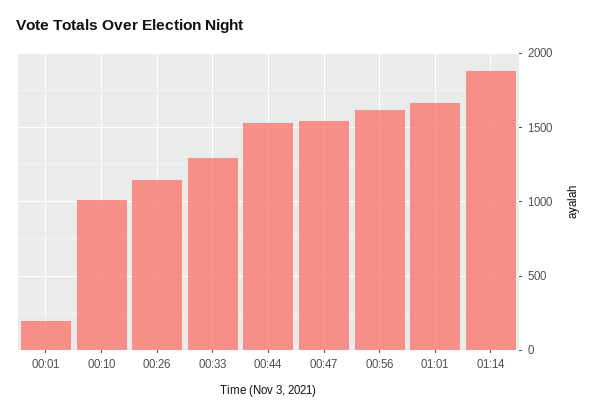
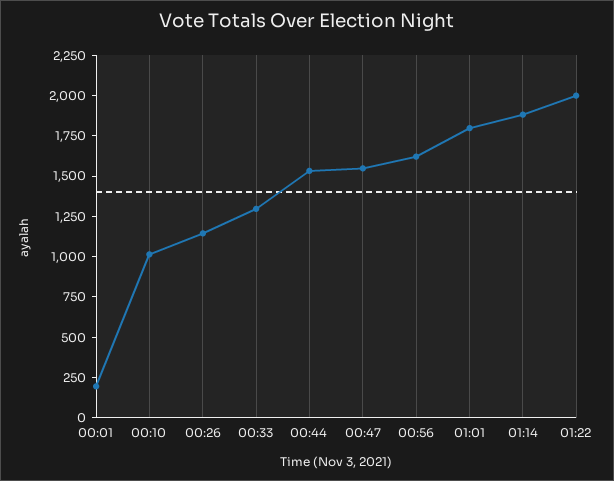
01:01: 1650 -> 1800
01:22: none -> 2000

